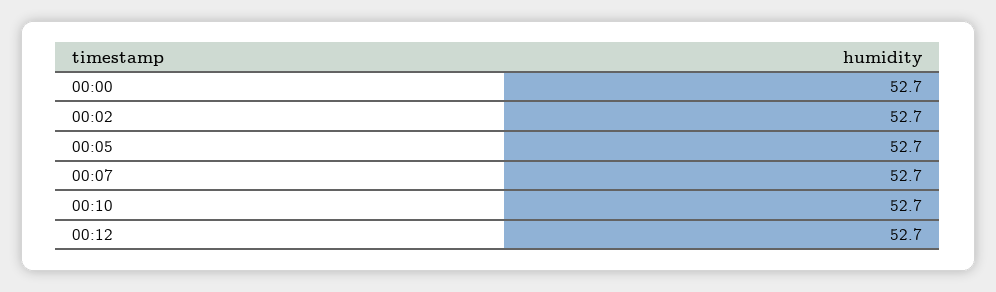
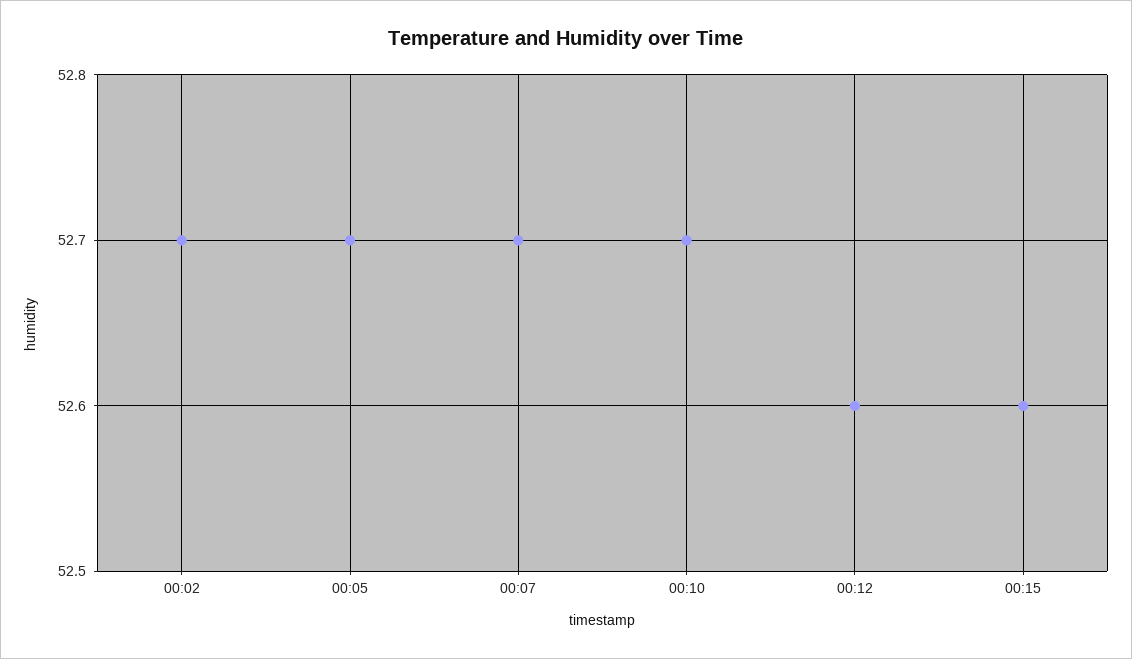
00:00: 52.7 -> none
00:12: 52.7 -> 52.6
00:15: none -> 52.6

